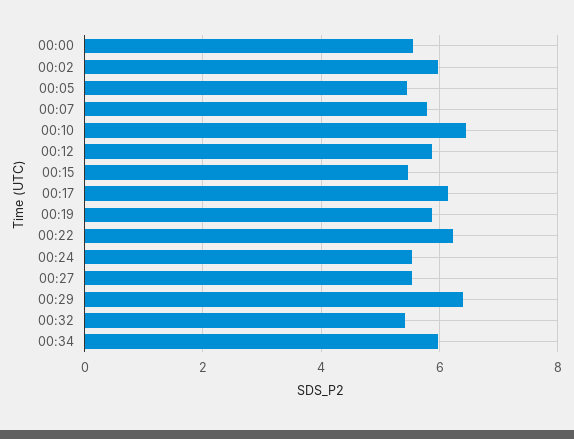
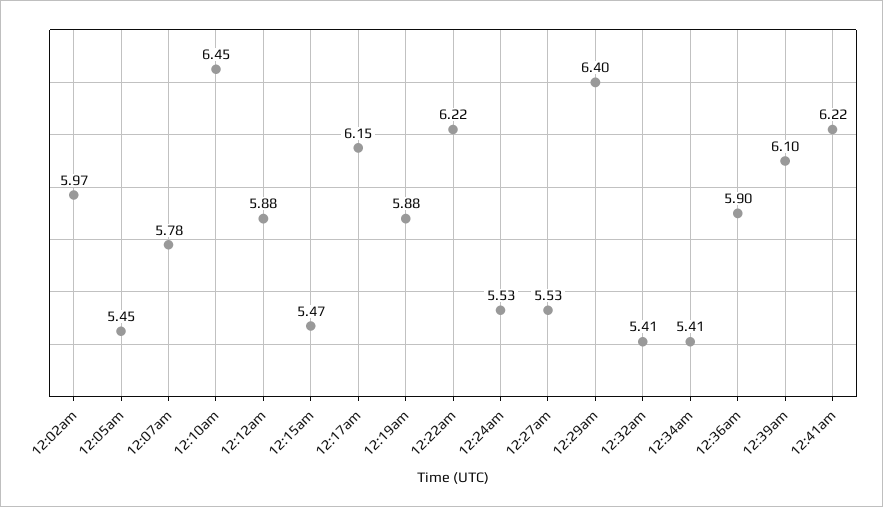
00:00: 5.6 -> none
00:34: 6 -> 5.41
12:36am: none -> 5.9
12:39am: none -> 6.1
12:41am: none -> 6.22

